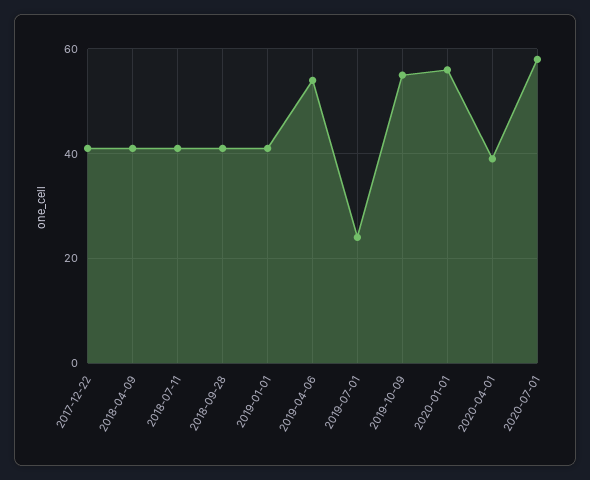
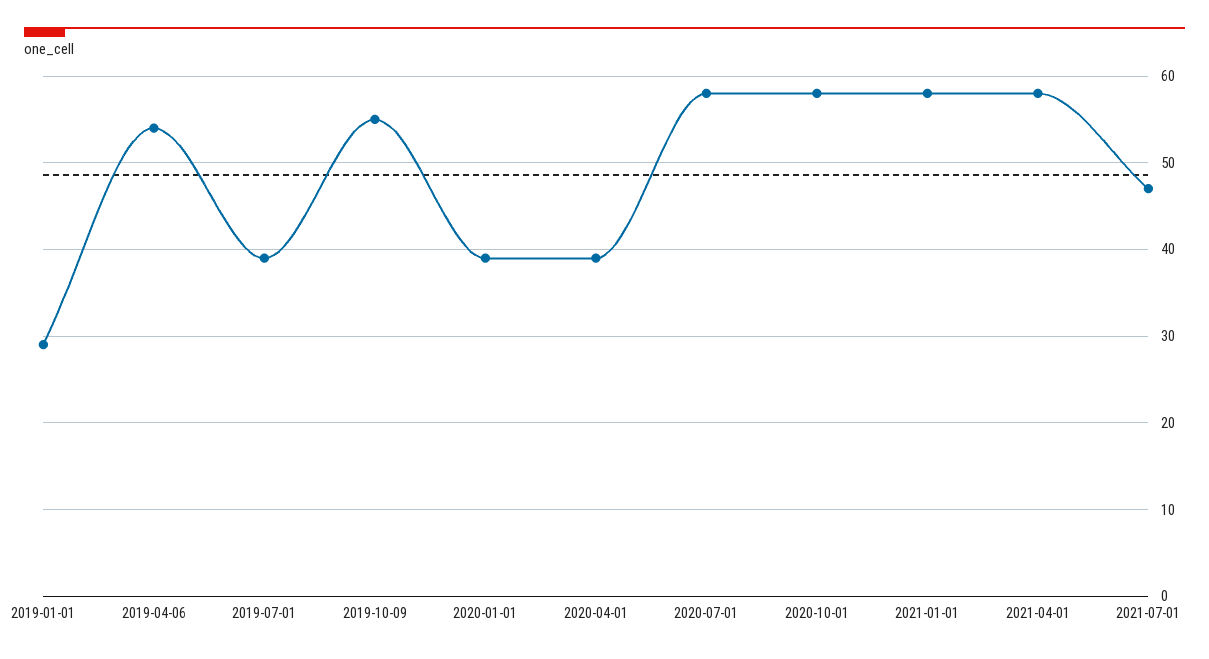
2017-12-22: 40 -> none
2018-04-09: 40 -> none
2018-07-11: 40 -> none
2018-09-28: 40 -> none
2019-01-01: 40 -> 29
2019-07-01: 25 -> 39
2020-01-01: 55 -> 39
2020-10-01: none -> 58
2021-01-01: none -> 58
2021-04-01: none -> 58
2021-07-01: none -> 47

